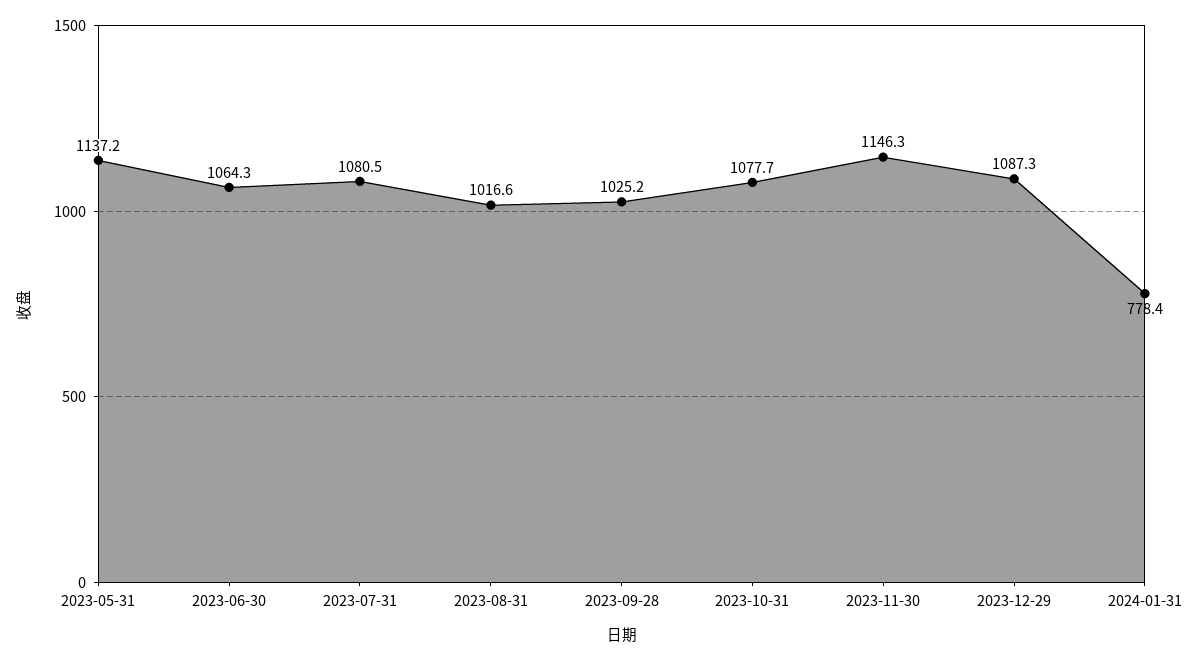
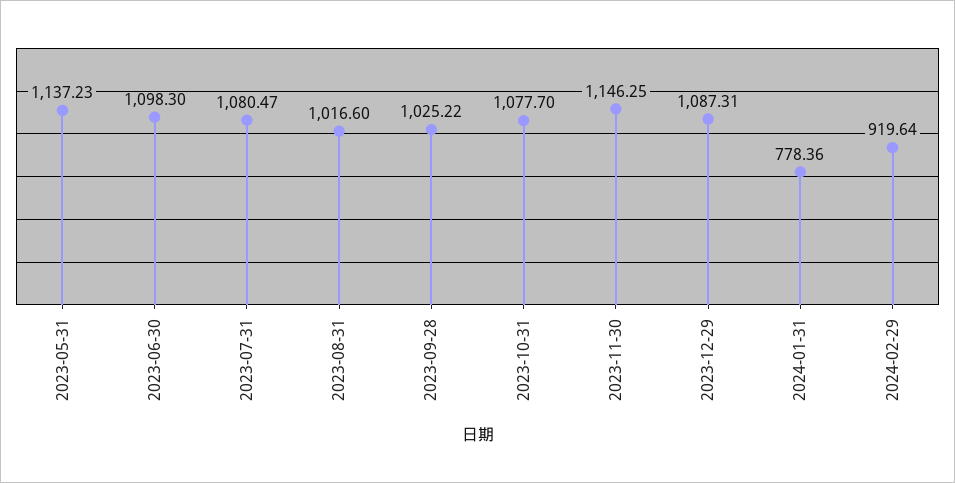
2023-06-30: 1064.3 -> 1098.3
2024-02-29: none -> 919.64

